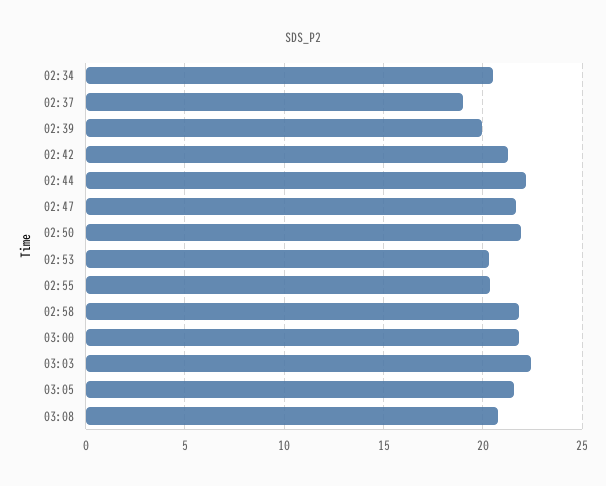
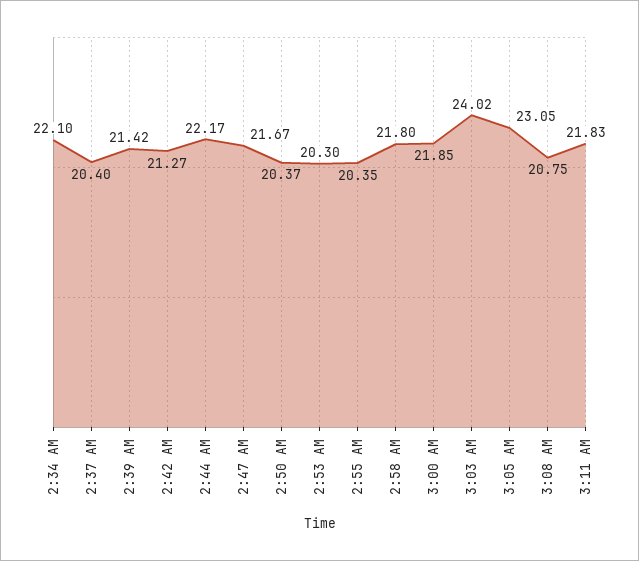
02:34: 20.5 -> 22.1
02:37: 19 -> 20.4
02:39: 20 -> 21.42
02:50: 22 -> 20.37
03:03: 22.5 -> 24.02
03:05: 21.5 -> 23.05
3:11 AM: none -> 21.83

